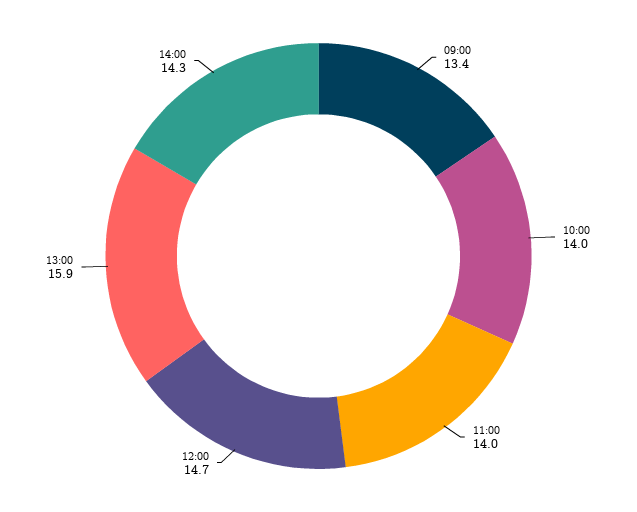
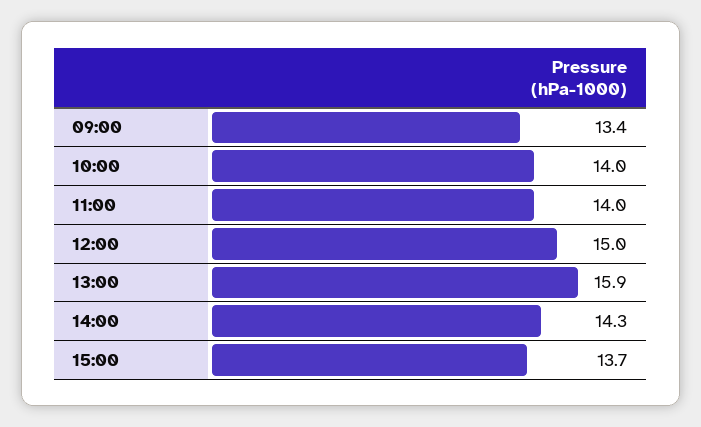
12:00: 14.7 -> 15
15:00: none -> 13.7

